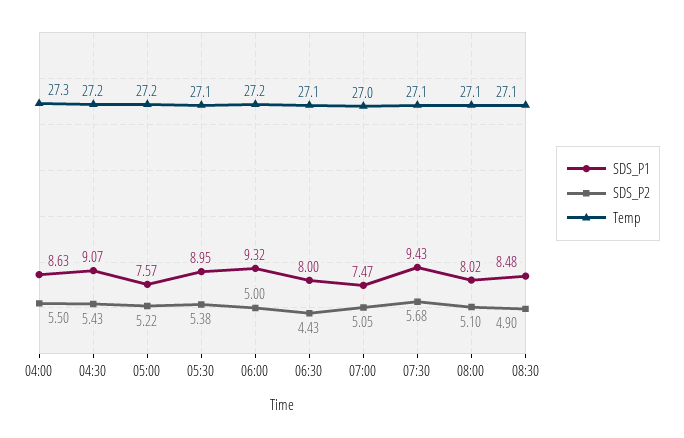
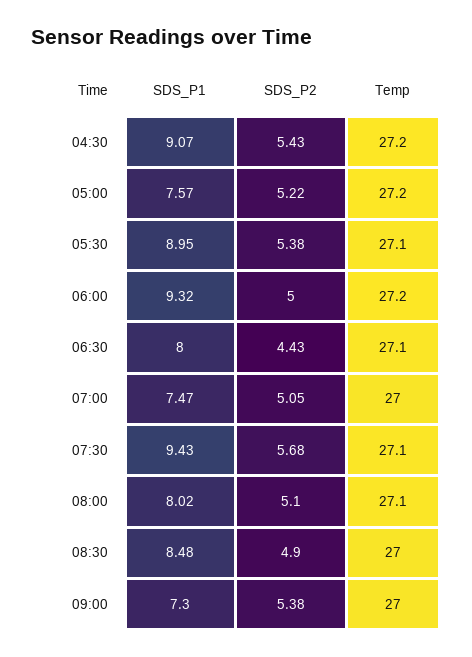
SDS_P1, 04:00: 8.63 -> none
SDS_P2, 04:00: 5.5 -> none
Temp, 04:00: 27.3 -> none
Temp, 08:30: 27.1 -> 27
SDS_P1, 09:00: none -> 7.3
SDS_P2, 09:00: none -> 5.38
Temp, 09:00: none -> 27

